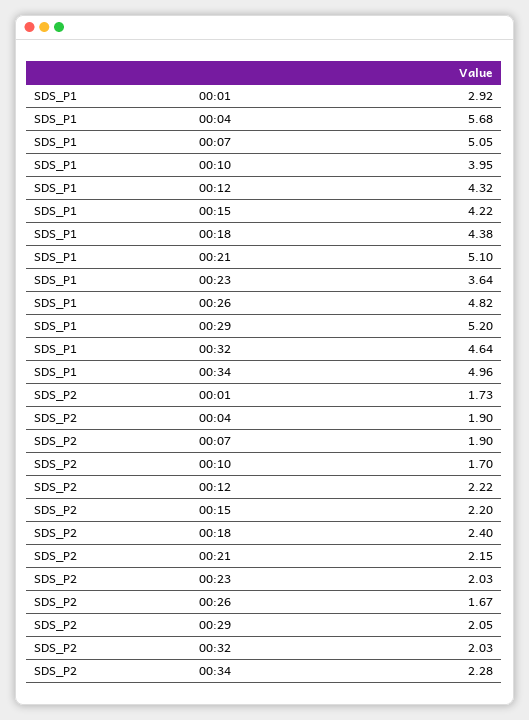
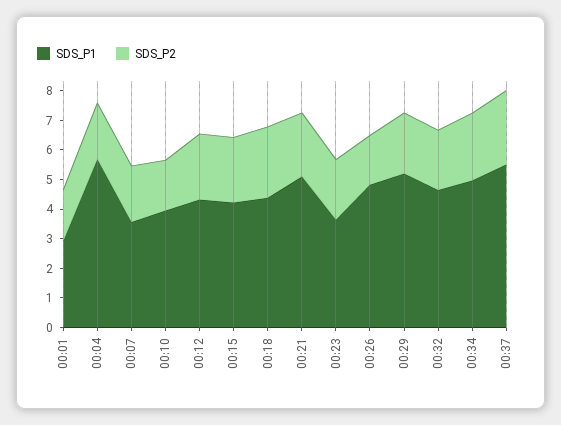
SDS_P1, 00:07: 5.05 -> 3.5
SDS_P1, 00:37: none -> 5.5
SDS_P2, 00:37: none -> 2.5

